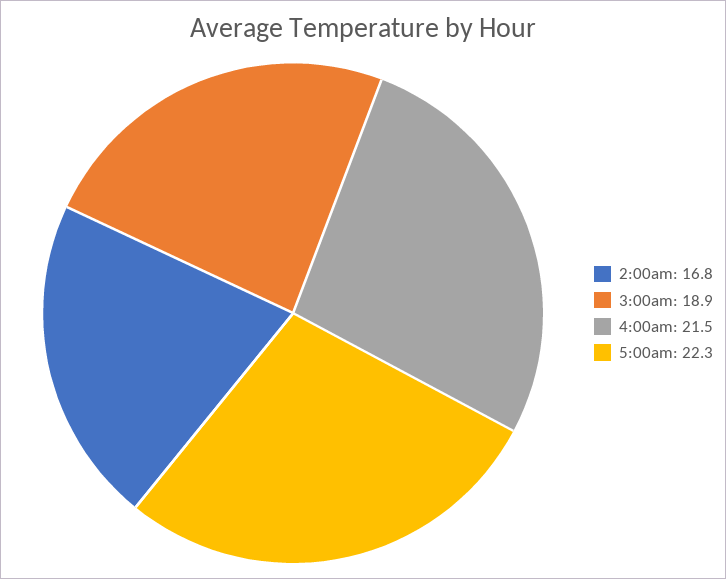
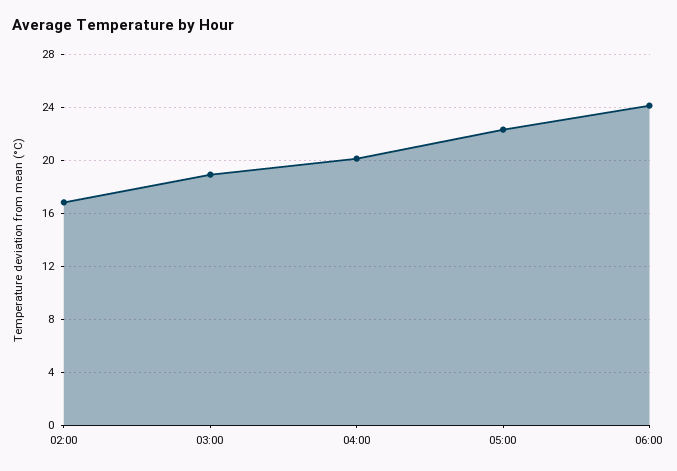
4:00am: 21.5 -> 20
06:00: none -> 24

